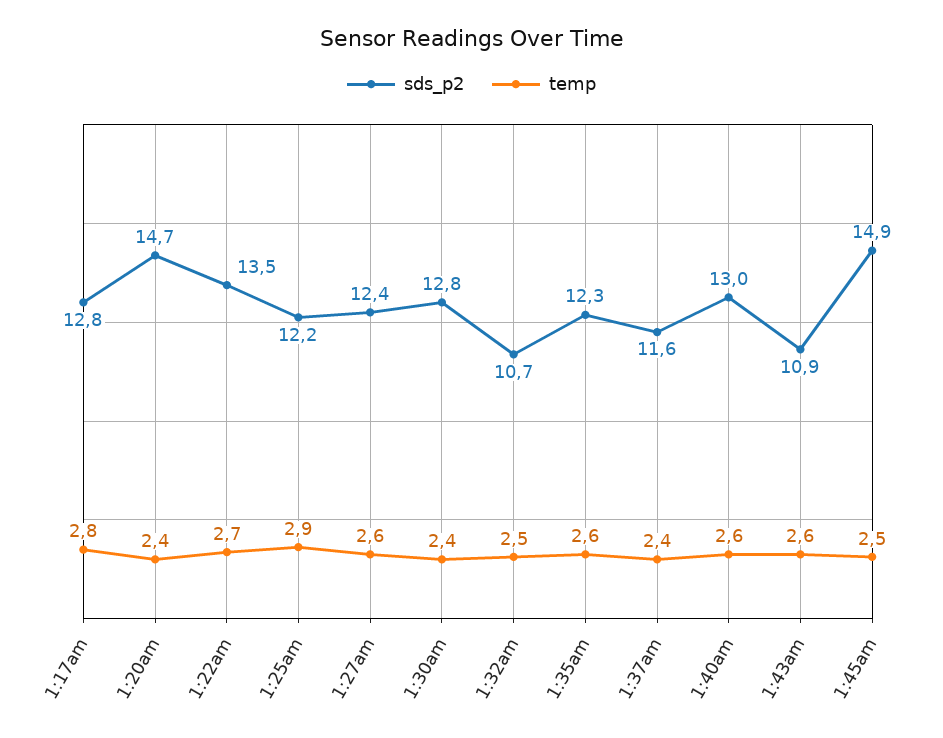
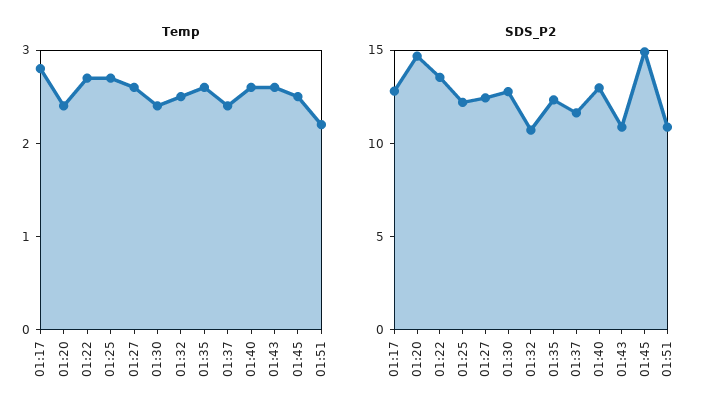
temp, 1:25am: 2.9 -> 2.7
temp, 01:51: none -> 2.2
sds_p2, 01:51: none -> 11

